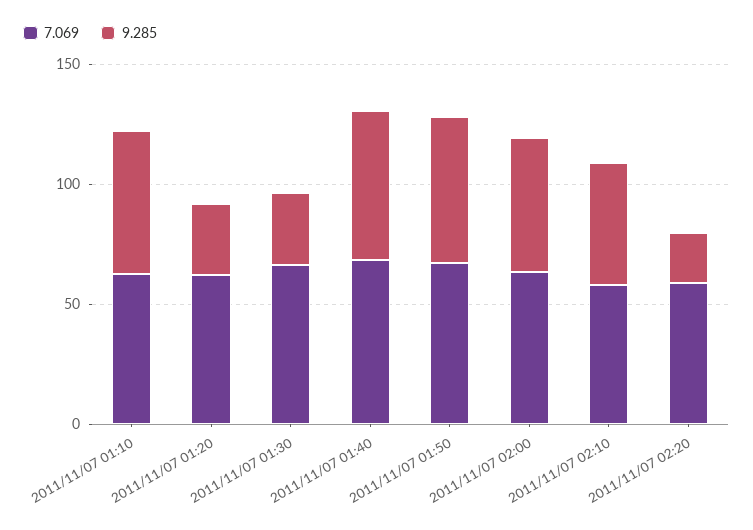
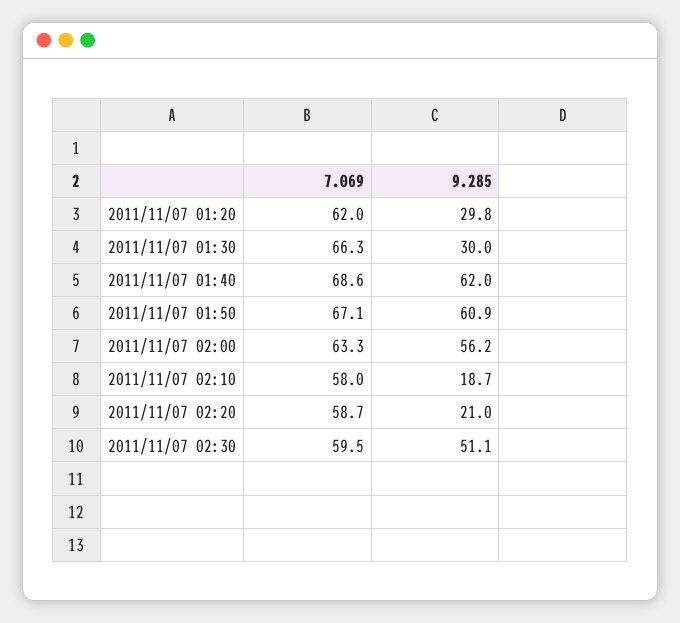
7.069, 2011/11/07 01:10: 60 -> none
9.285, 2011/11/07 01:10: 60 -> none
9.285, 2011/11/07 02:10: 50 -> 18.7
7.069, 2011/11/07 02:30: none -> 59.5
9.285, 2011/11/07 02:30: none -> 51.1

